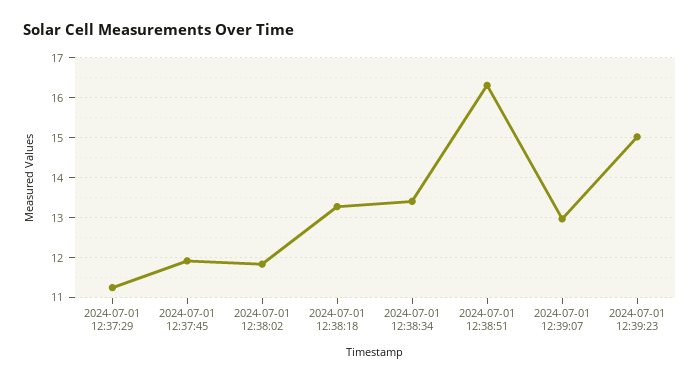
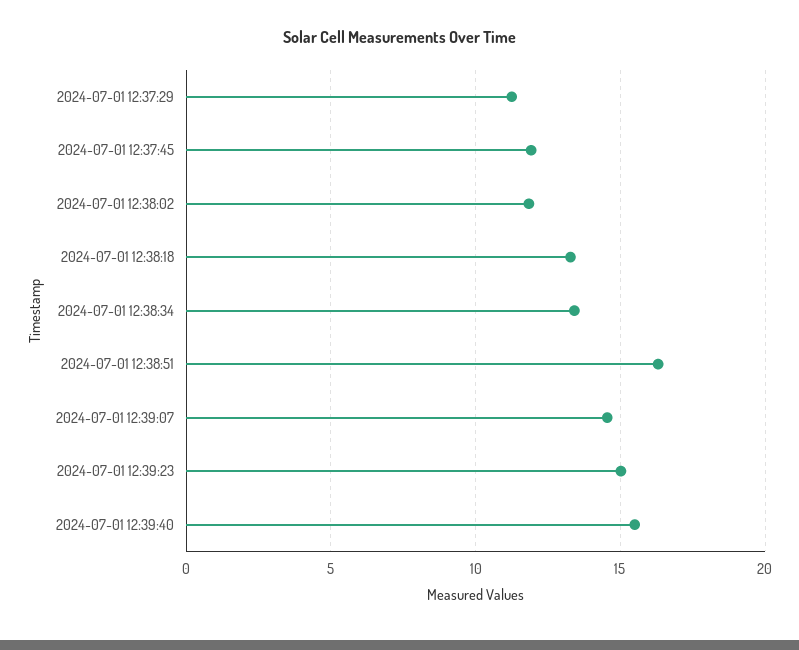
2024-07-01 12:39:07: 13 -> 14.5
2024-07-01 12:39:40: none -> 15.5

